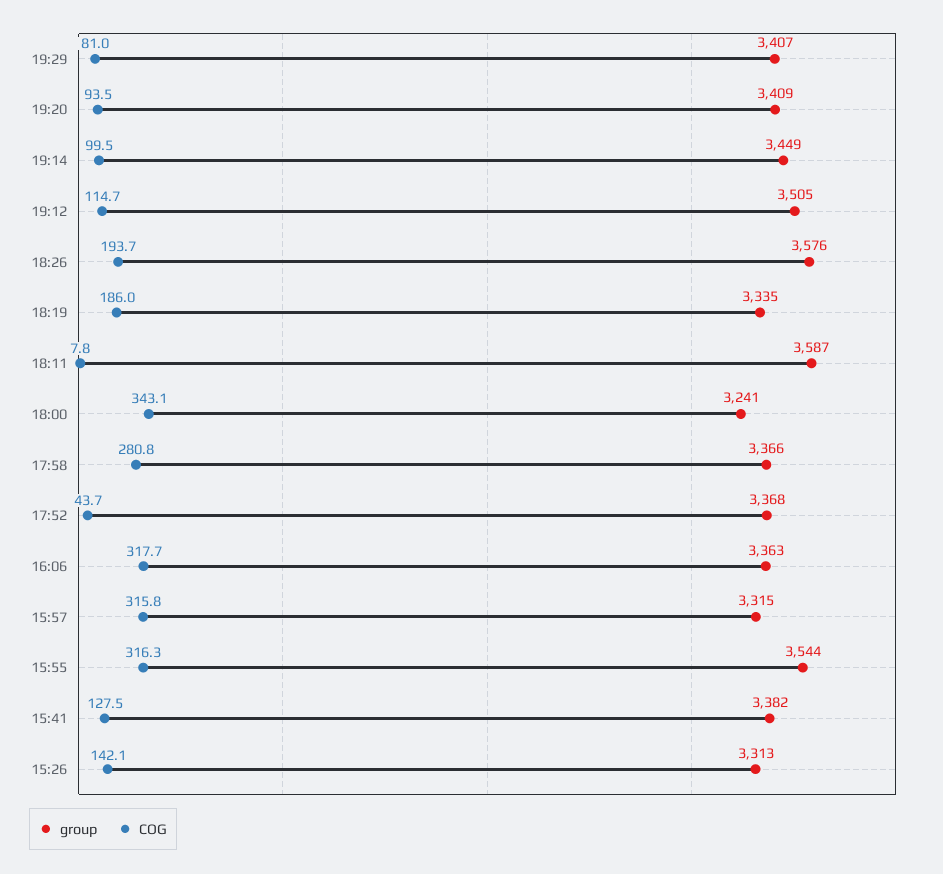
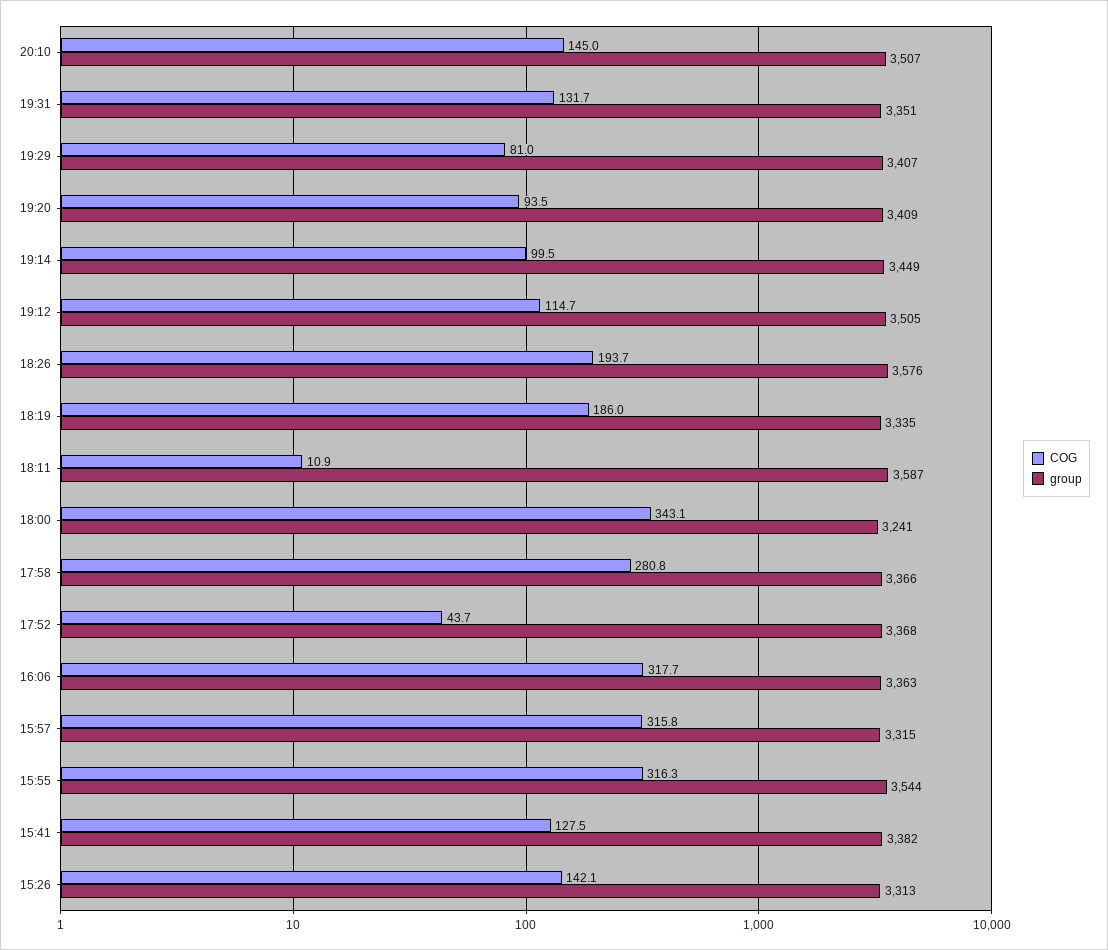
COG, 18:11: 7.8 -> 10.9
COG, 20:10: none -> 145
group, 20:10: none -> 3507
COG, 19:31: none -> 131.7
group, 19:31: none -> 3351

